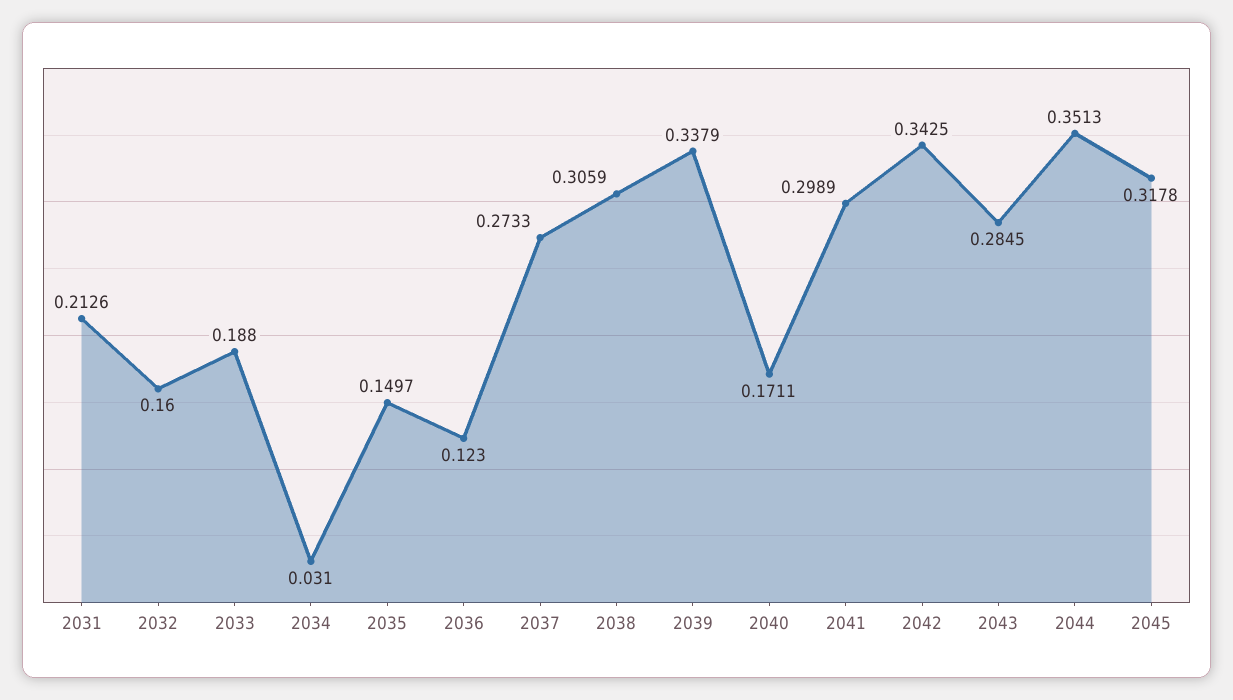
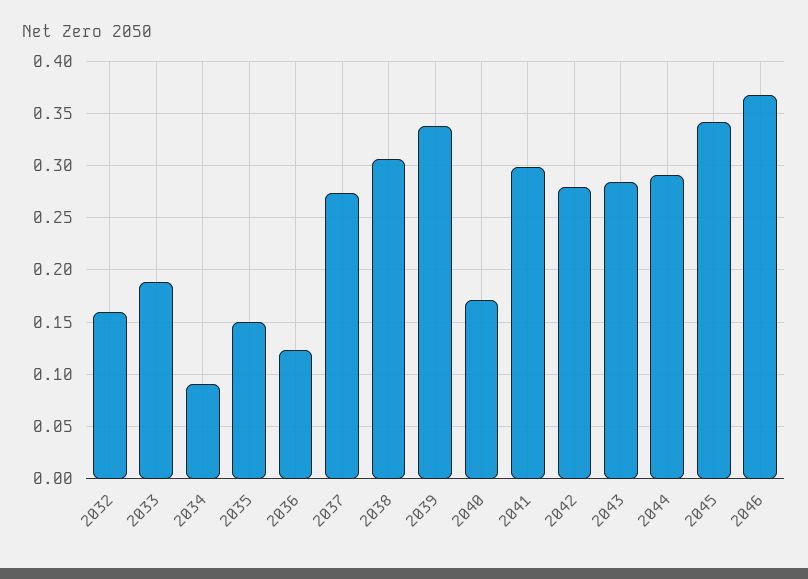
2031: 0.2126 -> none
2034: 0.031 -> 0.09
2042: 0.3425 -> 0.28
2044: 0.3513 -> 0.29
2045: 0.3178 -> 0.34
2046: none -> 0.37

